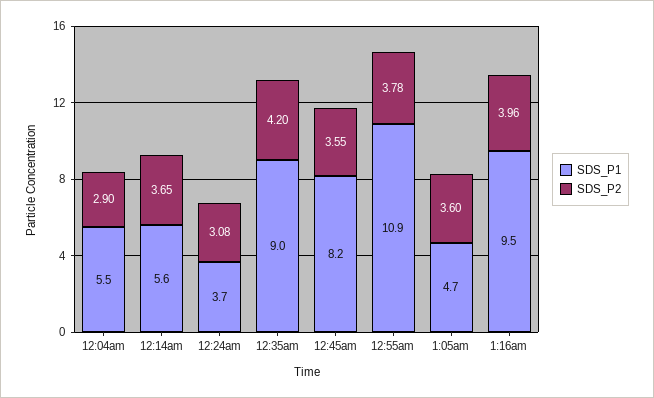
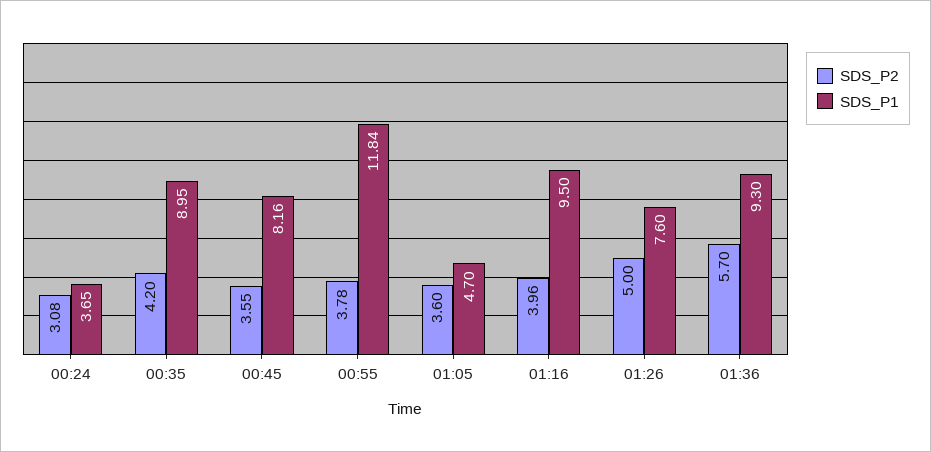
SDS_P1, 12:04am: 5.5 -> none
SDS_P2, 12:04am: 2.9 -> none
SDS_P1, 12:14am: 5.6 -> none
SDS_P2, 12:14am: 3.65 -> none
SDS_P1, 12:55am: 10.9 -> 11.84
SDS_P2, 01:26: none -> 5
SDS_P1, 01:26: none -> 7.6
SDS_P2, 01:36: none -> 5.7
SDS_P1, 01:36: none -> 9.3

